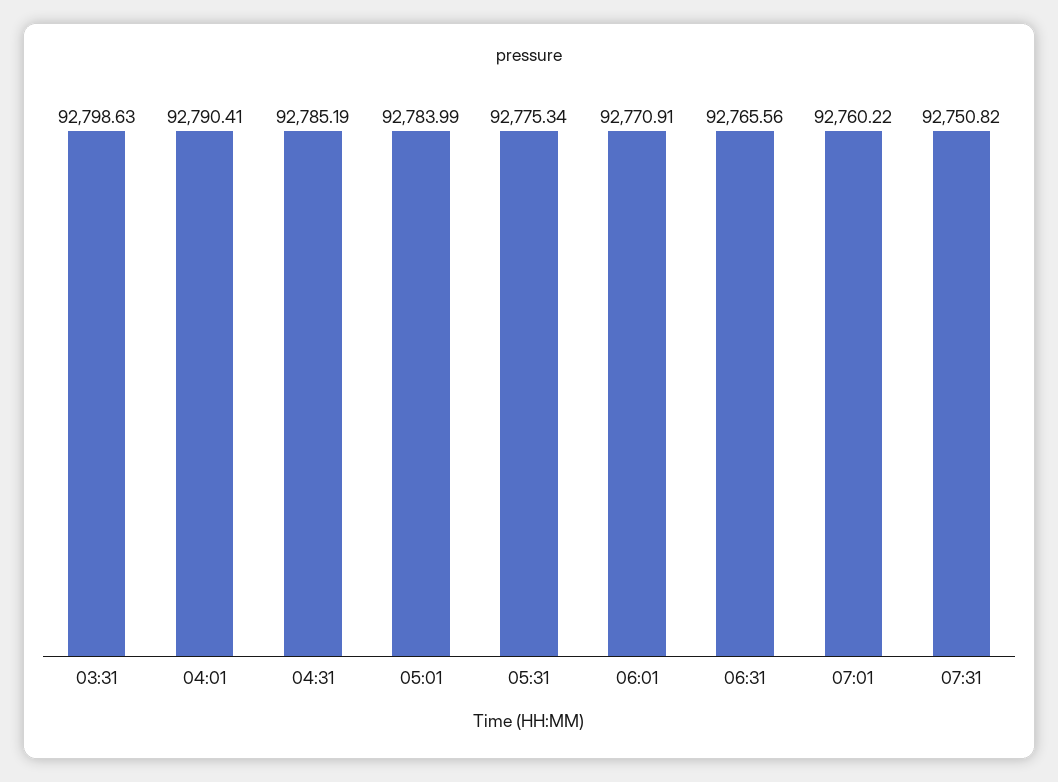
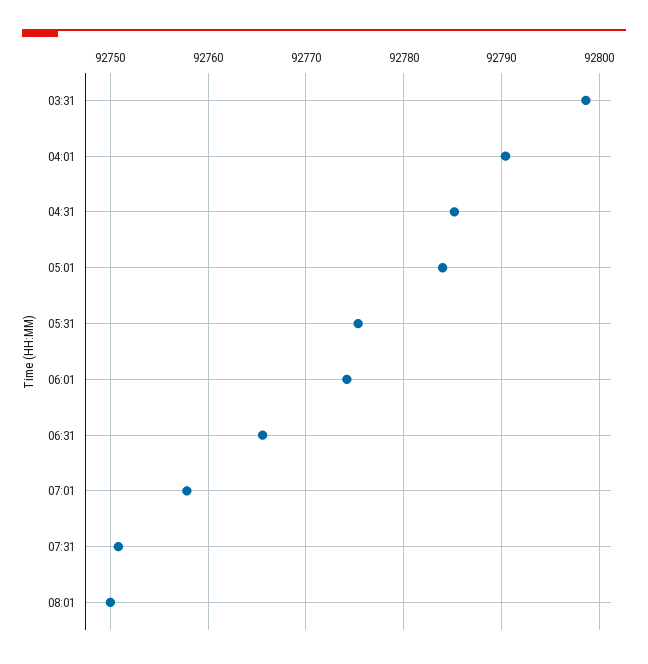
06:01: 92770.91 -> 92774
07:01: 92760.22 -> 92758
08:01: none -> 92750

